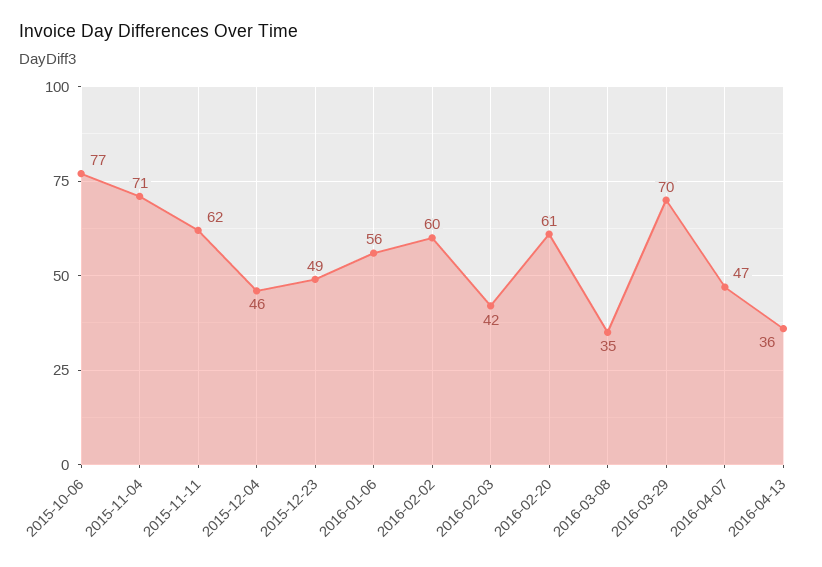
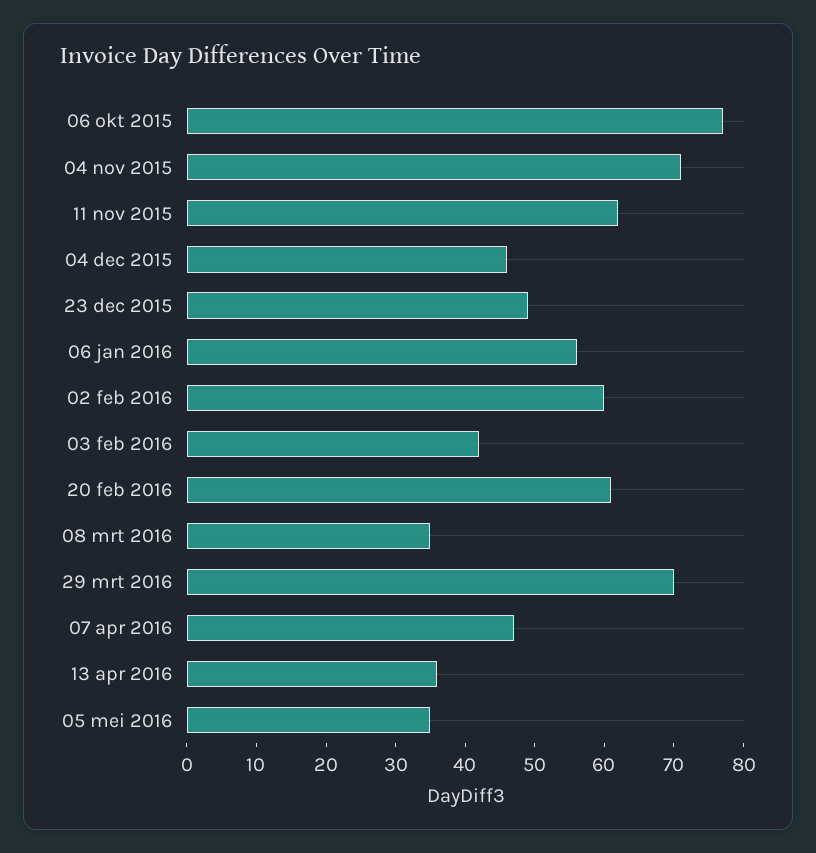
05 mei 2016: none -> 35

